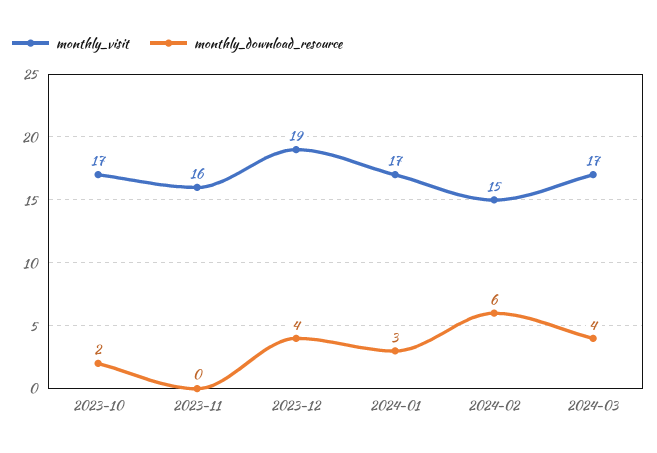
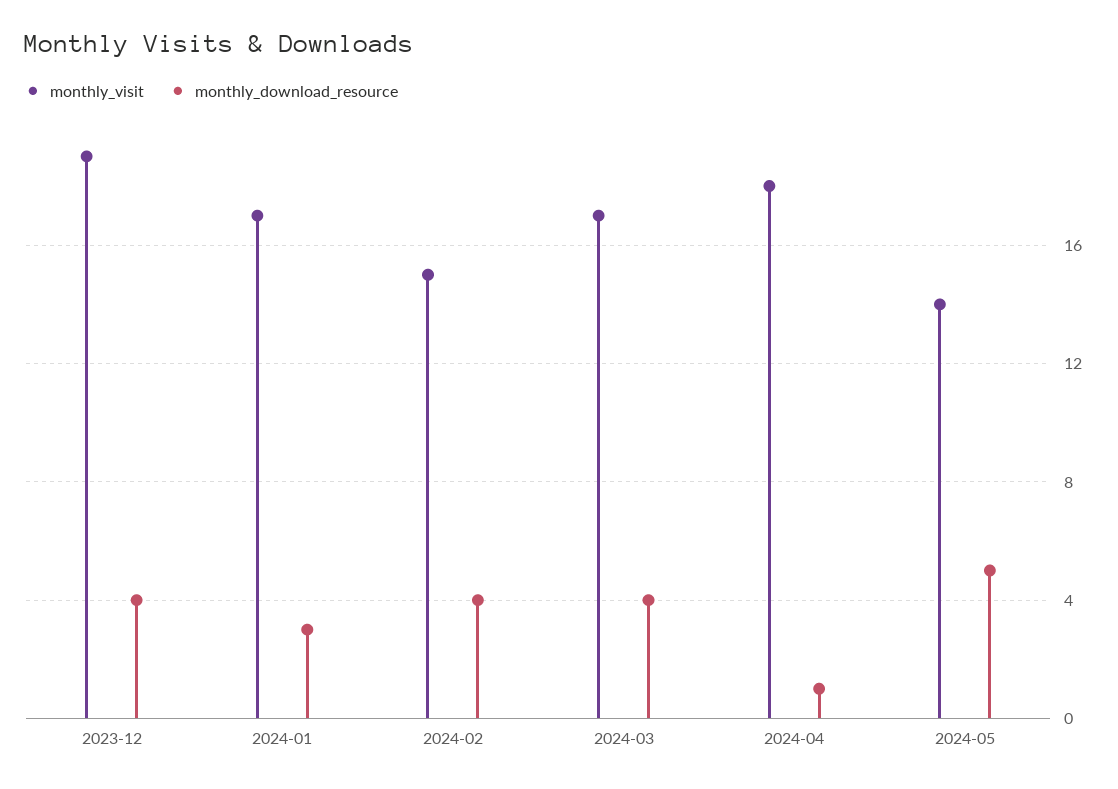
monthly_visit, 2023-10: 17 -> none
monthly_download_resource, 2023-10: 2 -> none
monthly_visit, 2023-11: 16 -> none
monthly_download_resource, 2023-11: 0 -> none
monthly_download_resource, 2024-02: 6 -> 4
monthly_visit, 2024-04: none -> 18
monthly_download_resource, 2024-04: none -> 1
monthly_visit, 2024-05: none -> 14
monthly_download_resource, 2024-05: none -> 5

